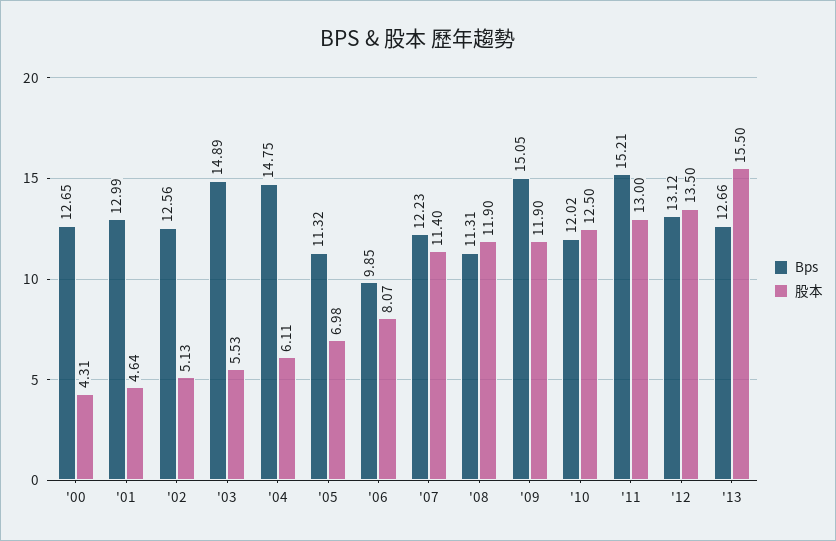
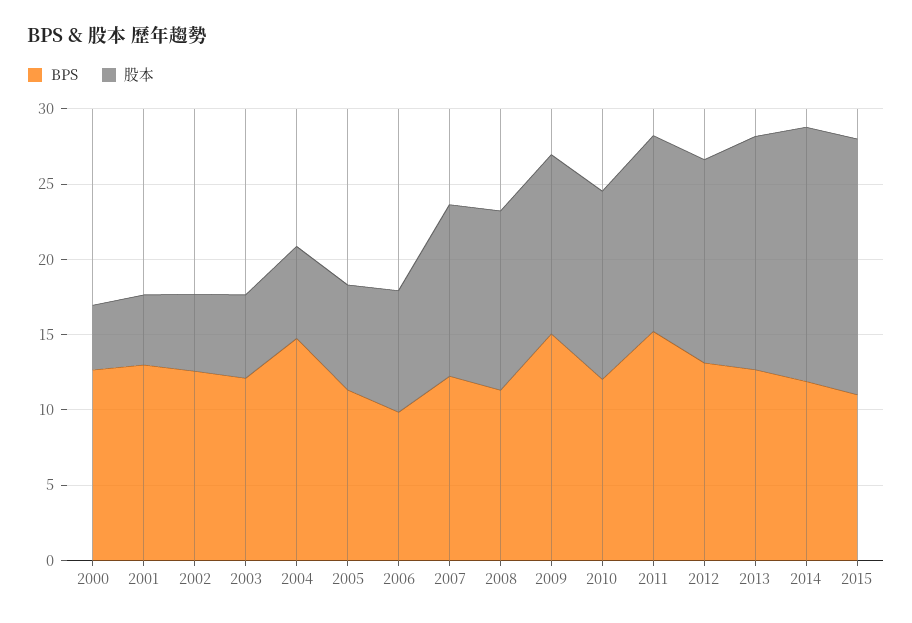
Bps, '03: 14.89 -> 12
Bps, 2014: none -> 12
股本, 2014: none -> 17
Bps, 2015: none -> 11
股本, 2015: none -> 17

